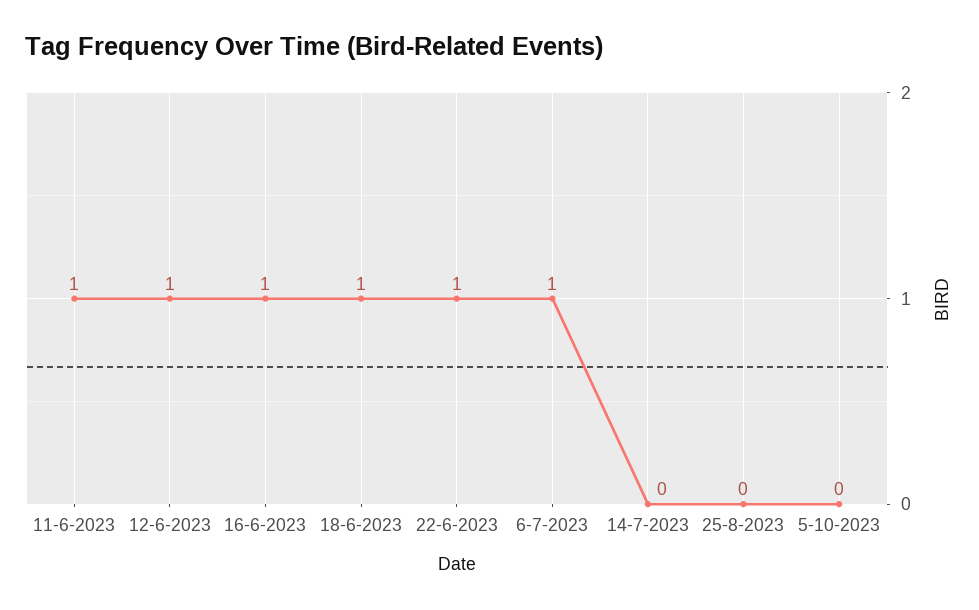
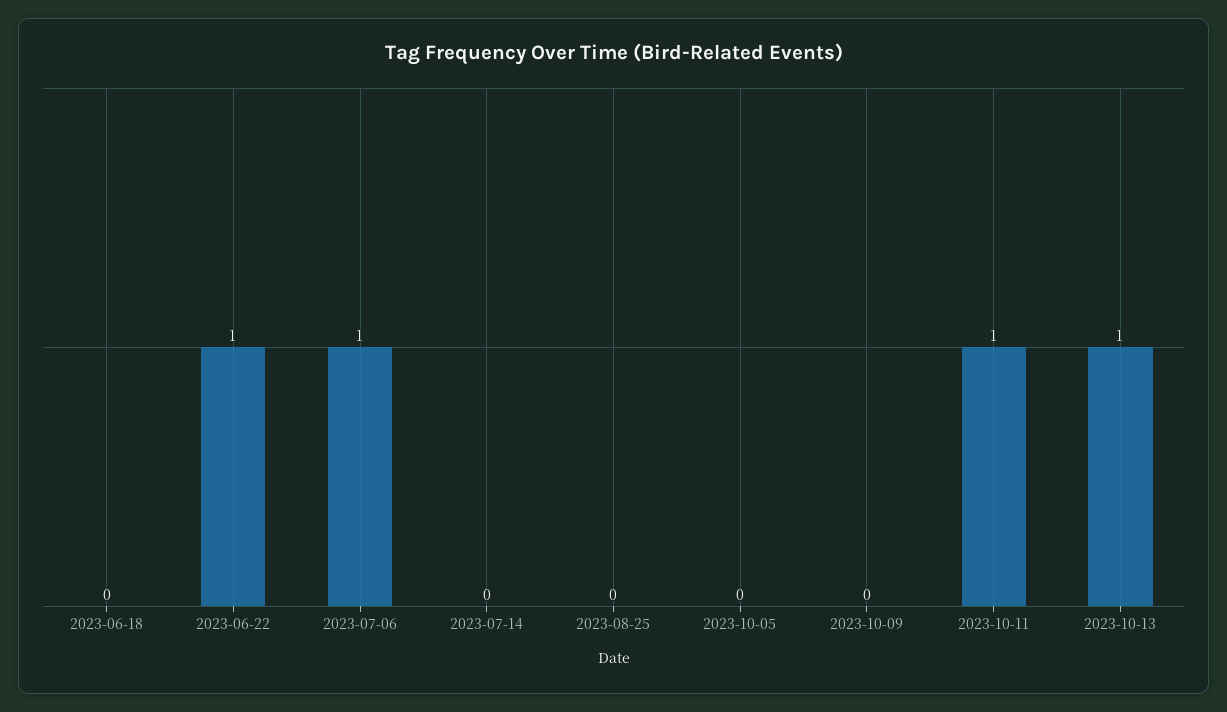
11-6-2023: 1 -> none
12-6-2023: 1 -> none
16-6-2023: 1 -> none
18-6-2023: 1 -> 0
2023-10-09: none -> 0
2023-10-11: none -> 1
2023-10-13: none -> 1

